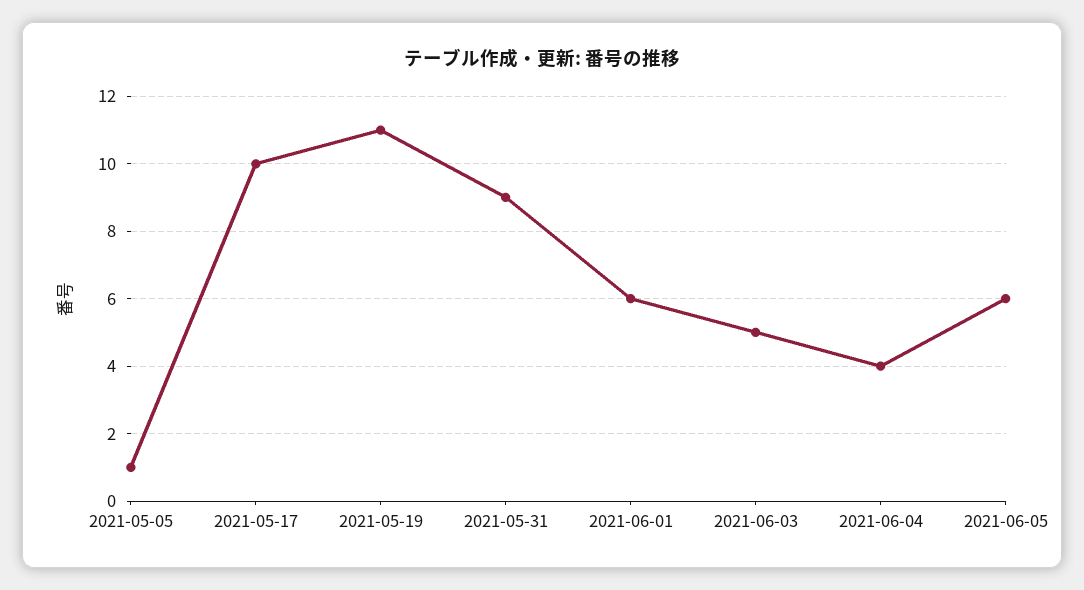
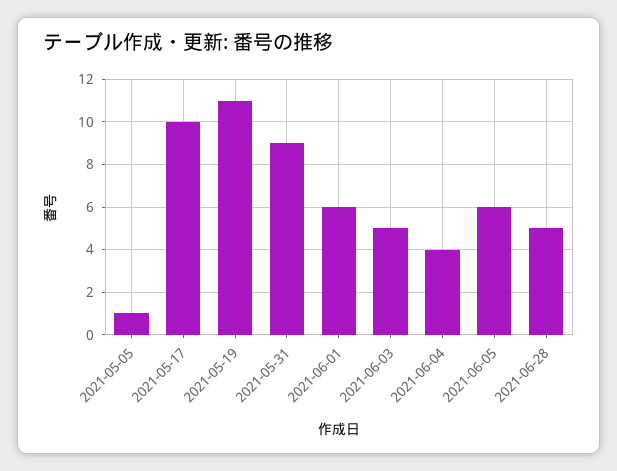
2021-06-28: none -> 5

